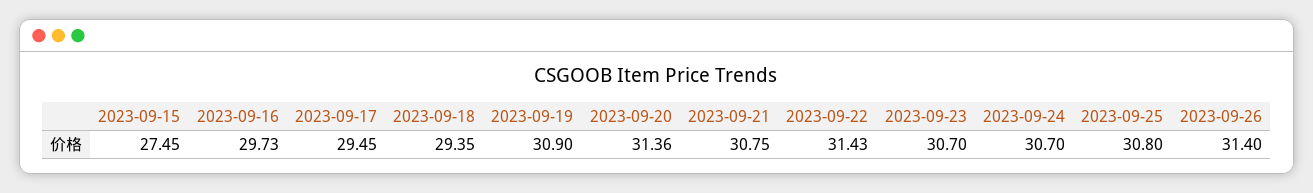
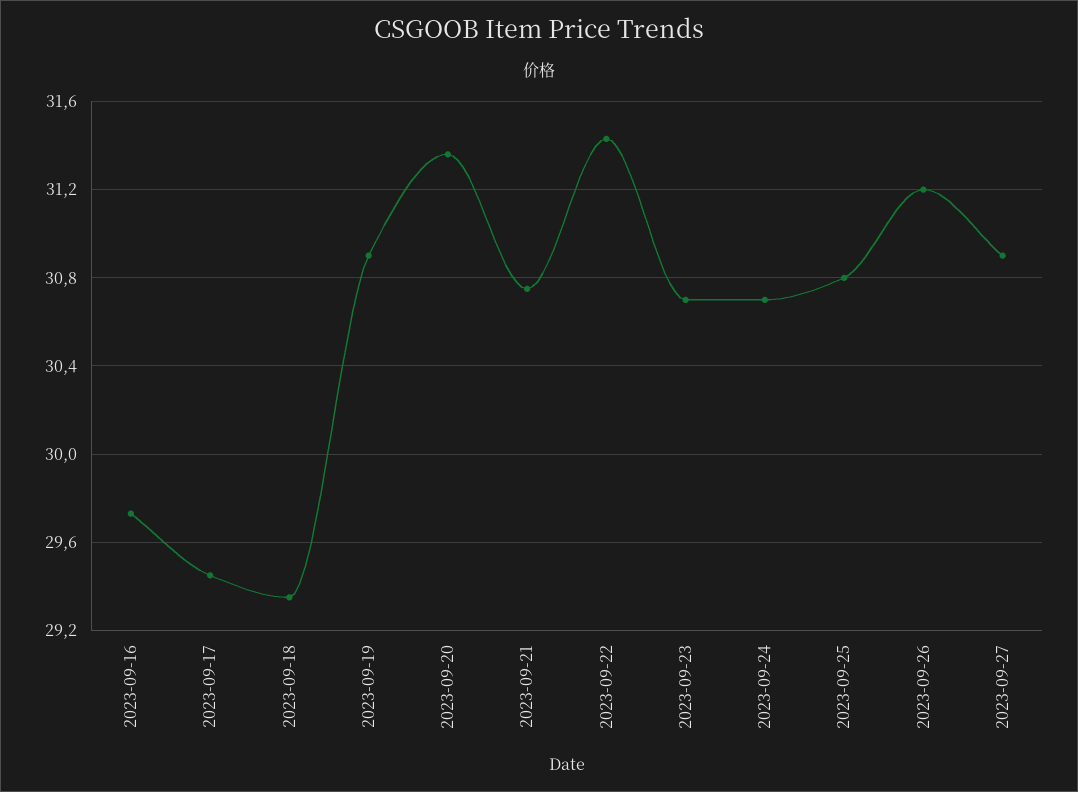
2023-09-15: 27.45 -> none
2023-09-26: 31.4 -> 31.2
2023-09-27: none -> 30.9

